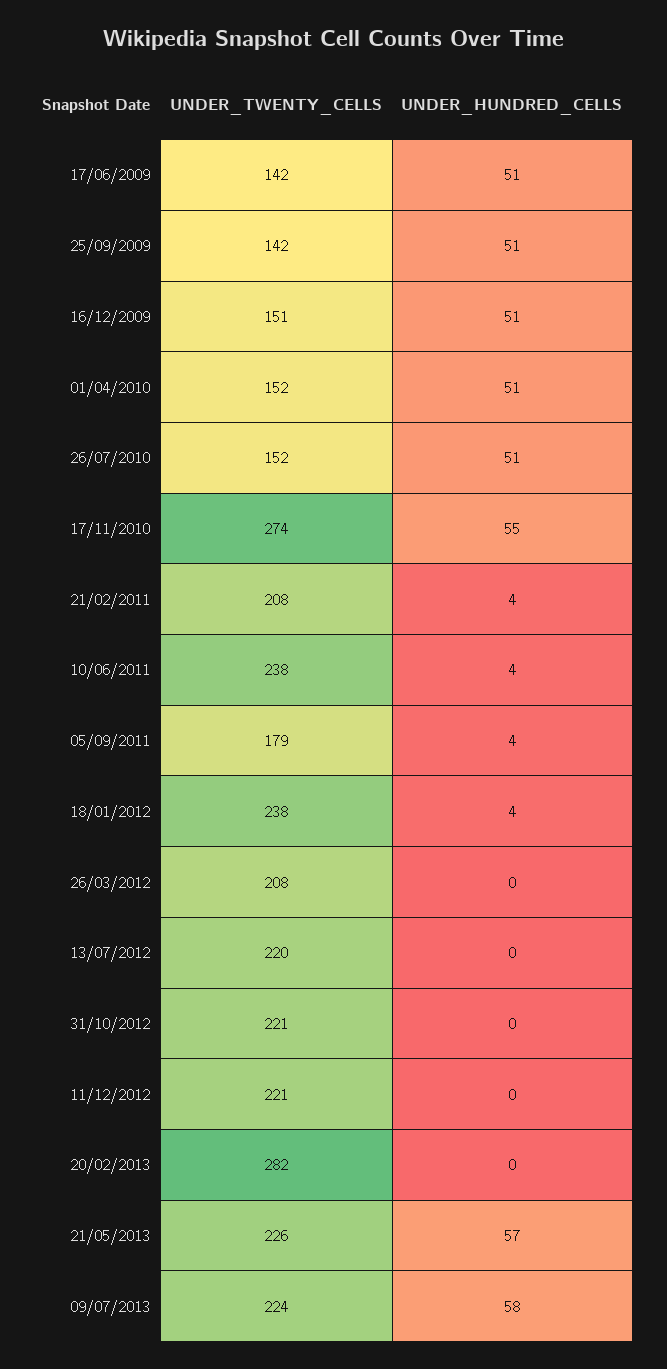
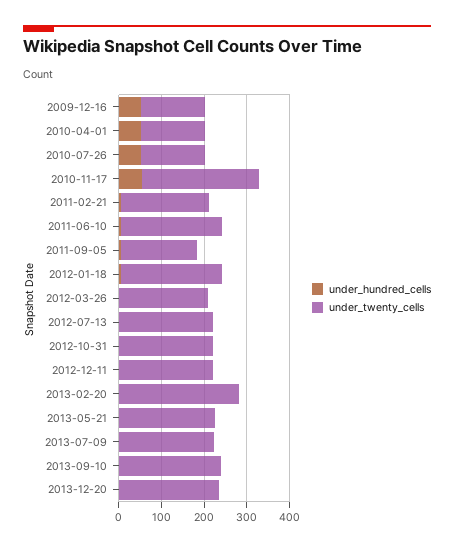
UNDER_TWENTY_CELLS, 17/06/2009: 142 -> none
UNDER_HUNDRED_CELLS, 17/06/2009: 51 -> none
UNDER_TWENTY_CELLS, 25/09/2009: 142 -> none
UNDER_HUNDRED_CELLS, 25/09/2009: 51 -> none
UNDER_HUNDRED_CELLS, 21/05/2013: 57 -> 0
UNDER_HUNDRED_CELLS, 09/07/2013: 58 -> 0
UNDER_HUNDRED_CELLS, 2013-09-10: none -> 0
UNDER_TWENTY_CELLS, 2013-09-10: none -> 240
UNDER_HUNDRED_CELLS, 2013-12-20: none -> 0
UNDER_TWENTY_CELLS, 2013-12-20: none -> 240

